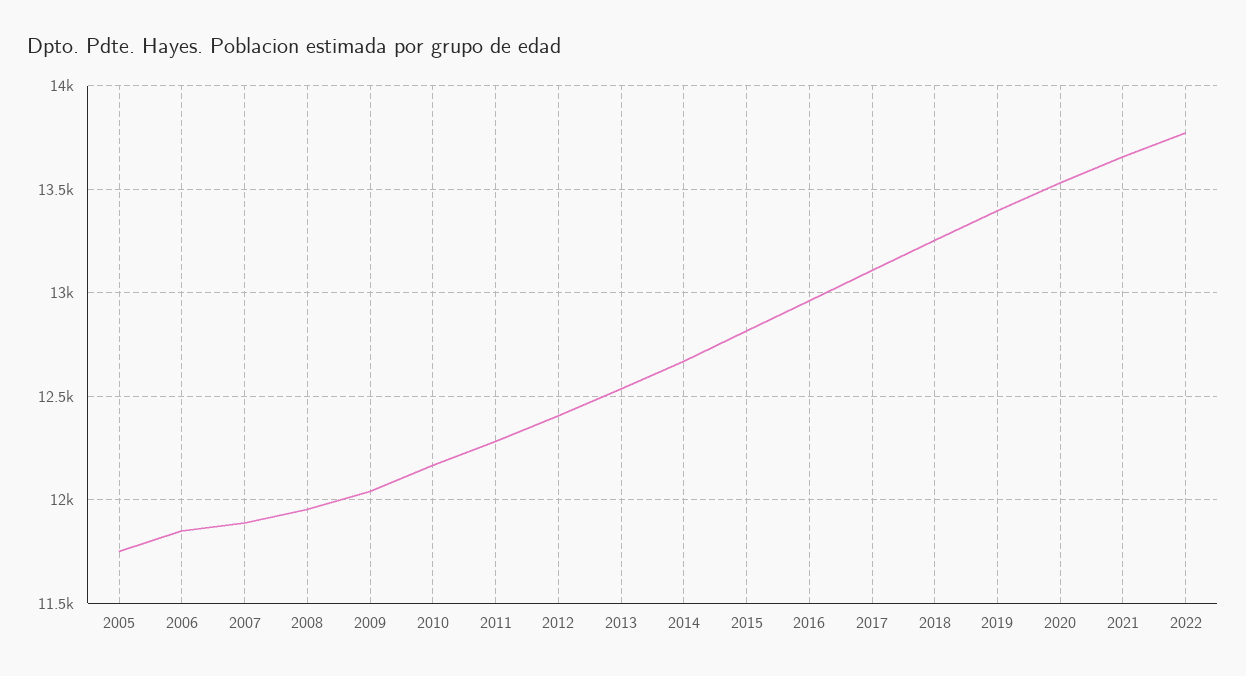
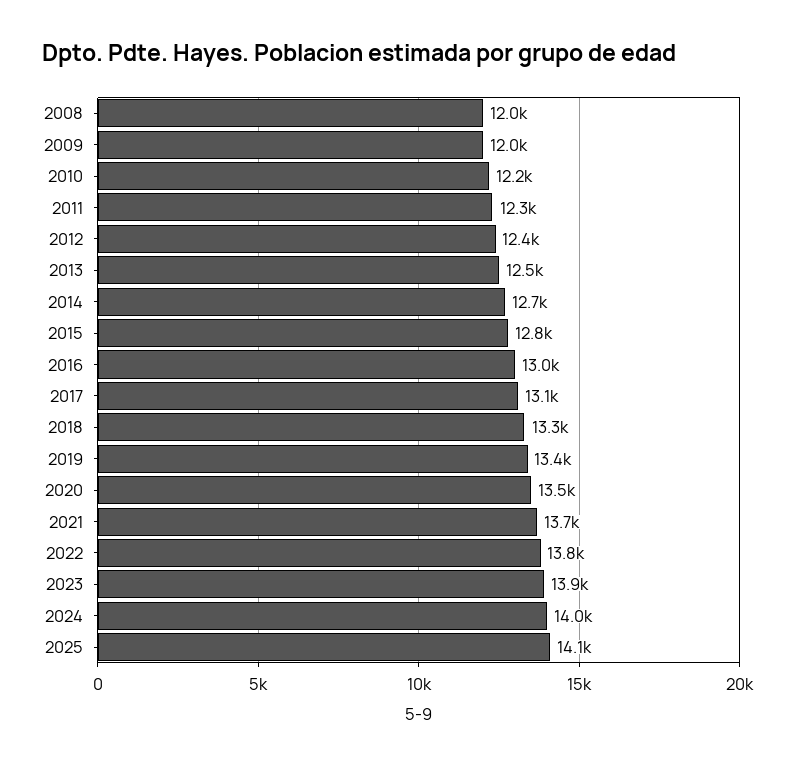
2005: 11750 -> none
2006: 11850 -> none
2007: 11900 -> none
2023: none -> 13900
2024: none -> 14000
2025: none -> 14100

